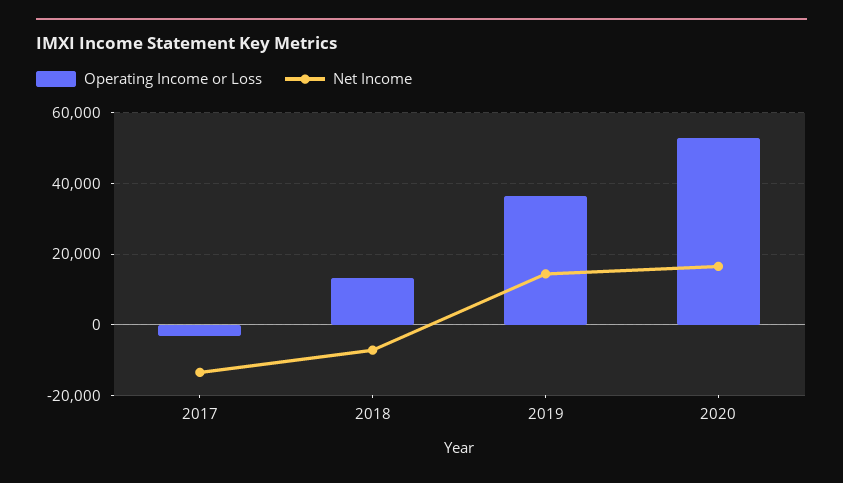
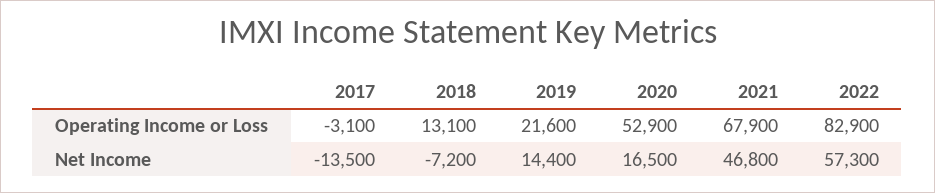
Operating Income or Loss, 2019: 36000 -> 21600
Operating Income or Loss, 2021: none -> 67900
Operating Income or Loss, 2022: none -> 82900
Net Income, 2021: none -> 46800
Net Income, 2022: none -> 57300

